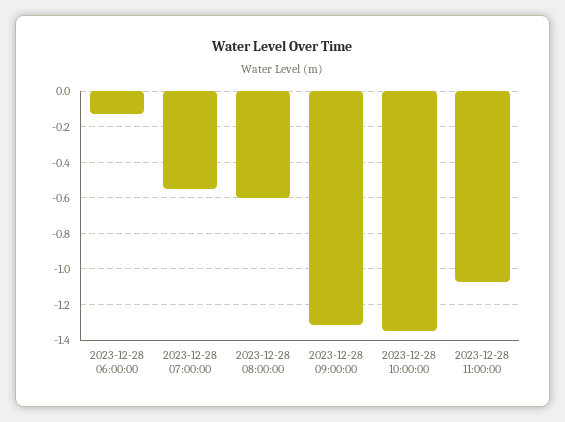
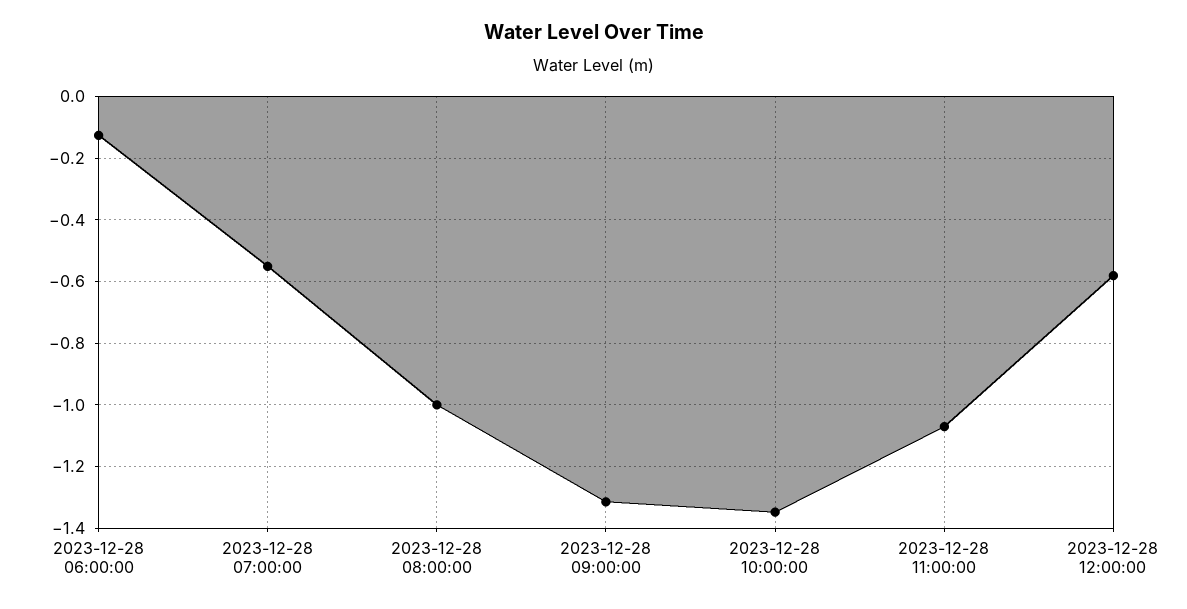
2023-12-28 08:00:00: -0.6 -> -1
2023-12-28 12:00:00: none -> -0.58

